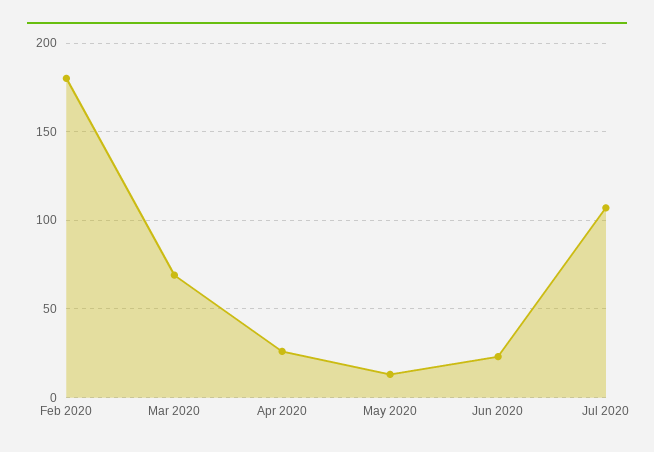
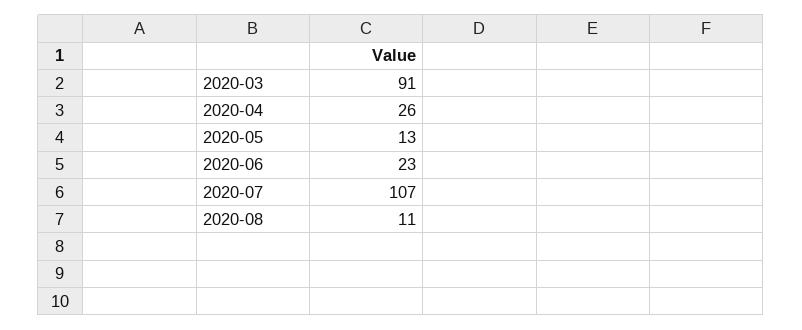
Feb 2020: 180 -> none
Mar 2020: 70 -> 91
2020-08: none -> 11

